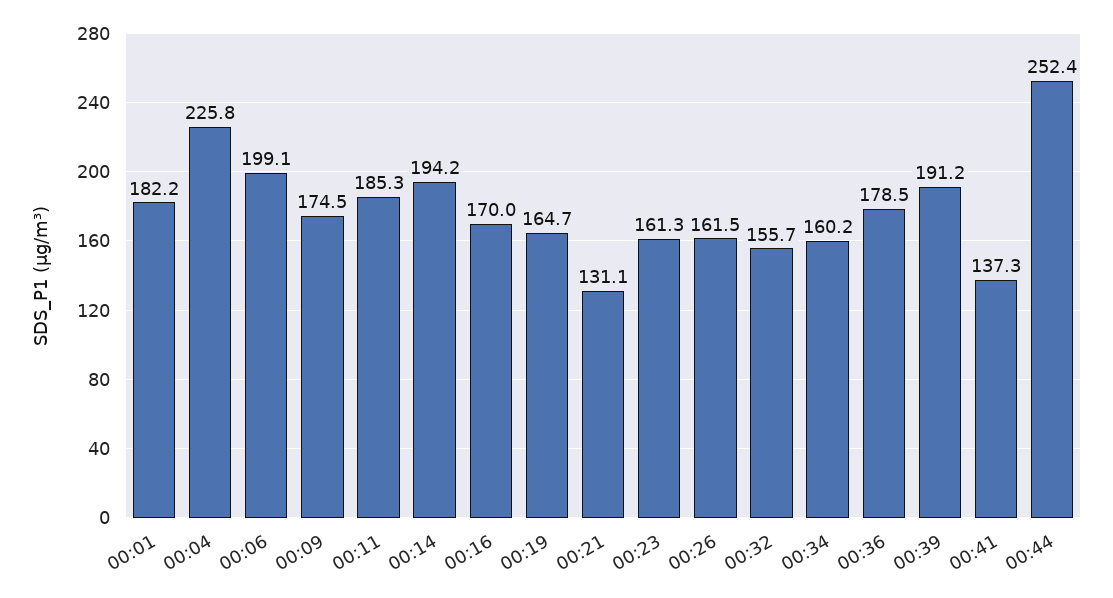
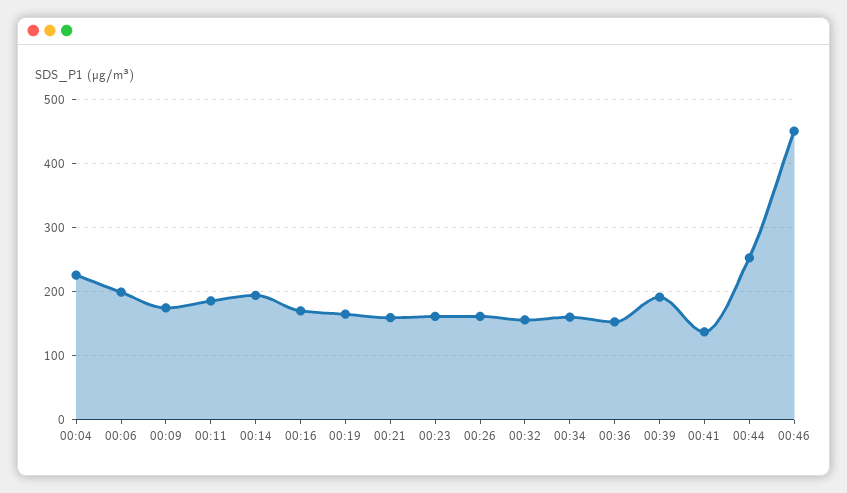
00:01: 182.2 -> none
00:21: 131.1 -> 160
00:36: 178.5 -> 150
00:46: none -> 450

